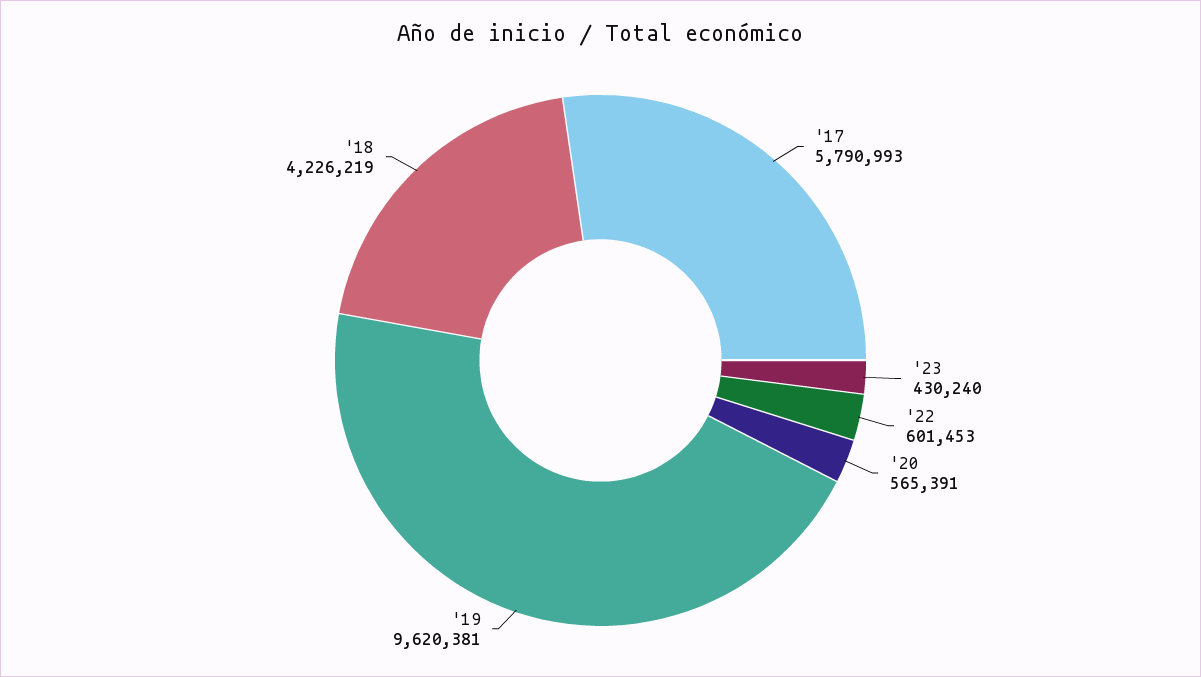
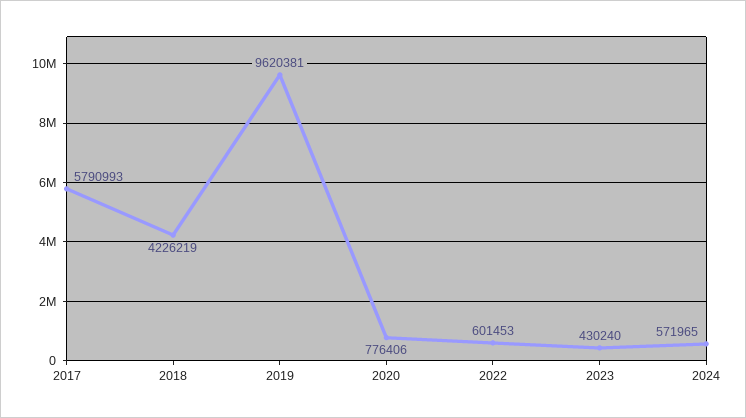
'20: 565391 -> 776406
2024: none -> 571965

